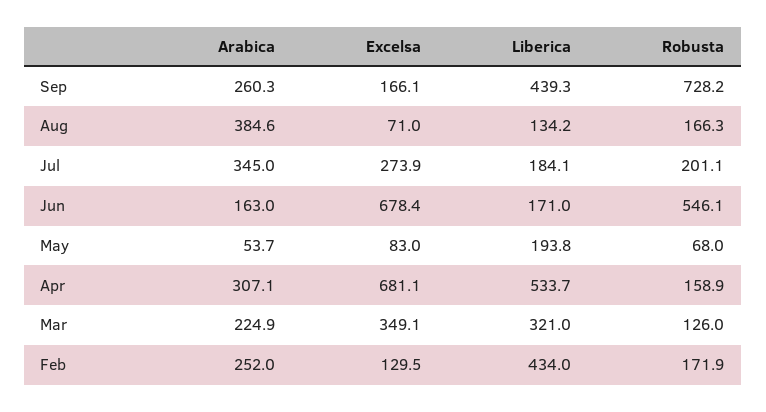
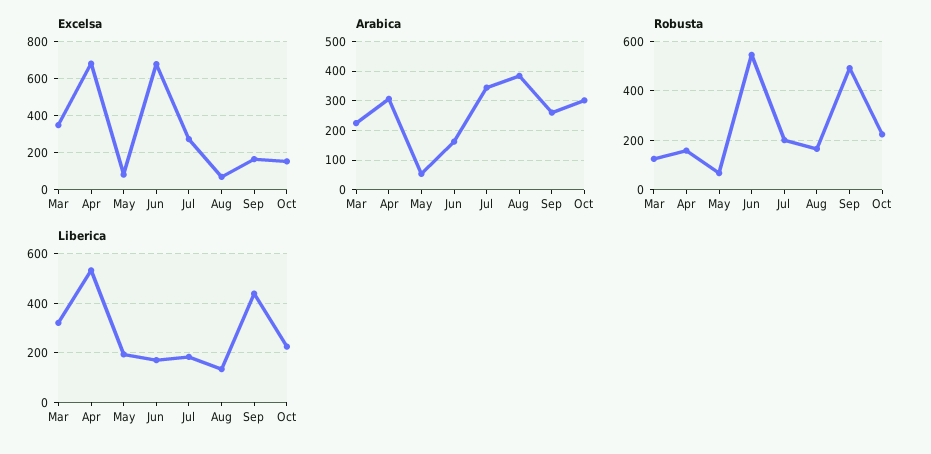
Robusta, Sep: 728.2 -> 500
Arabica, Feb: 252 -> none
Excelsa, Feb: 129.5 -> none
Liberica, Feb: 434 -> none
Robusta, Feb: 171.9 -> none
Excelsa, Oct: none -> 150
Arabica, Oct: none -> 300
Robusta, Oct: none -> 225
Liberica, Oct: none -> 225

